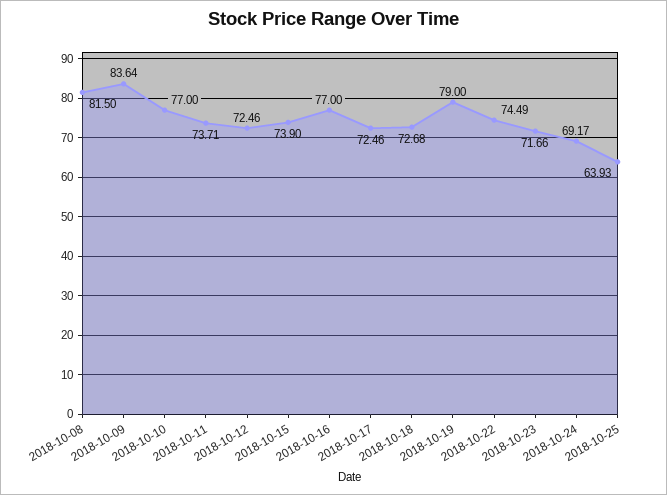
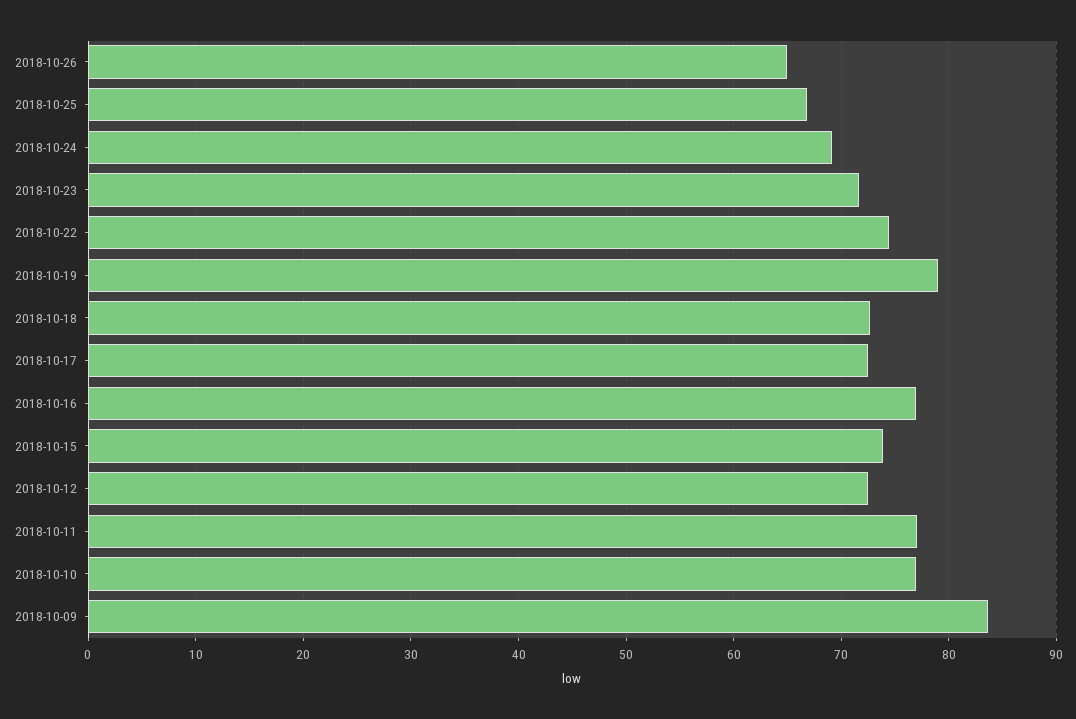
2018-10-08: 81.5 -> none
2018-10-11: 73.71 -> 77
2018-10-25: 63.93 -> 67
2018-10-26: none -> 65

